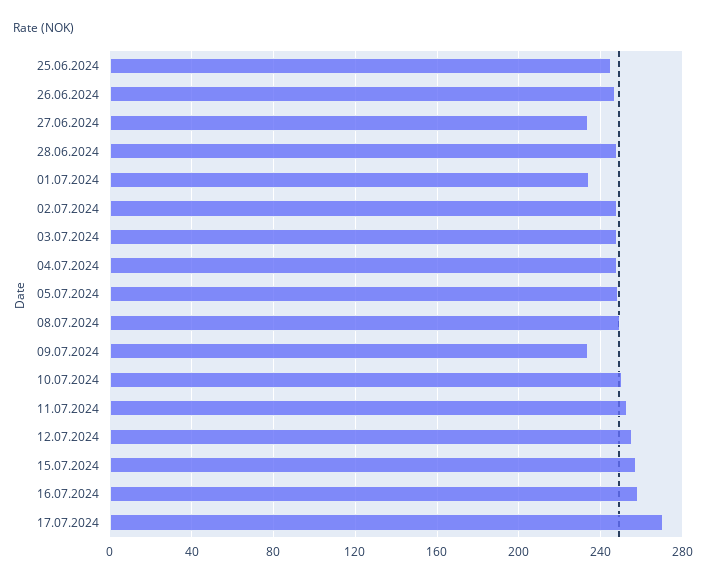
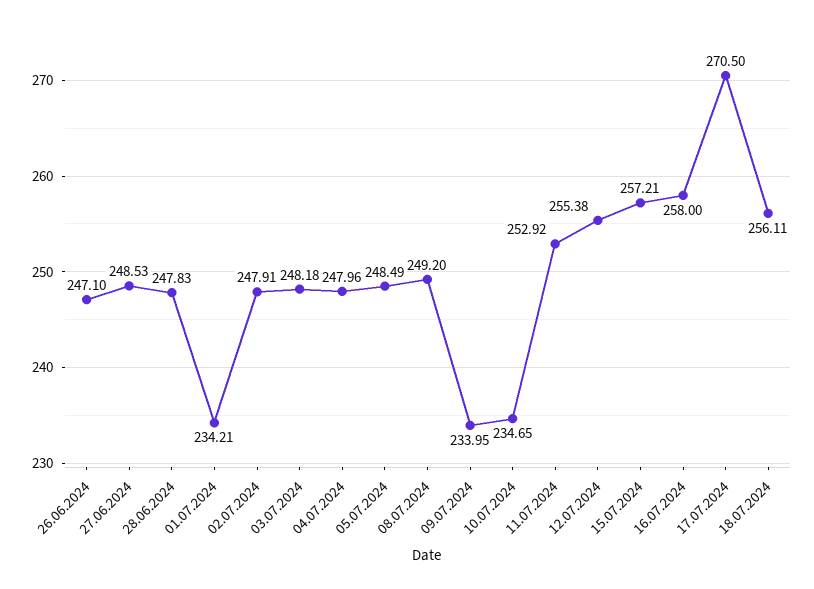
25.06.2024: 245 -> none
27.06.2024: 235 -> 248.53
10.07.2024: 250 -> 234.65
18.07.2024: none -> 256.11

